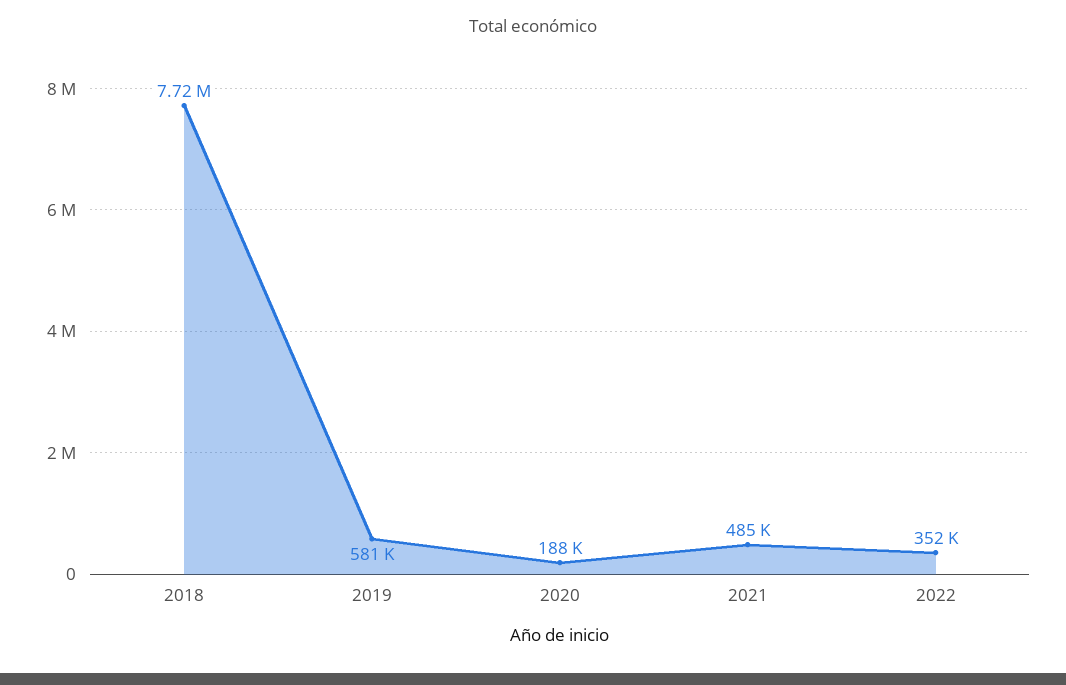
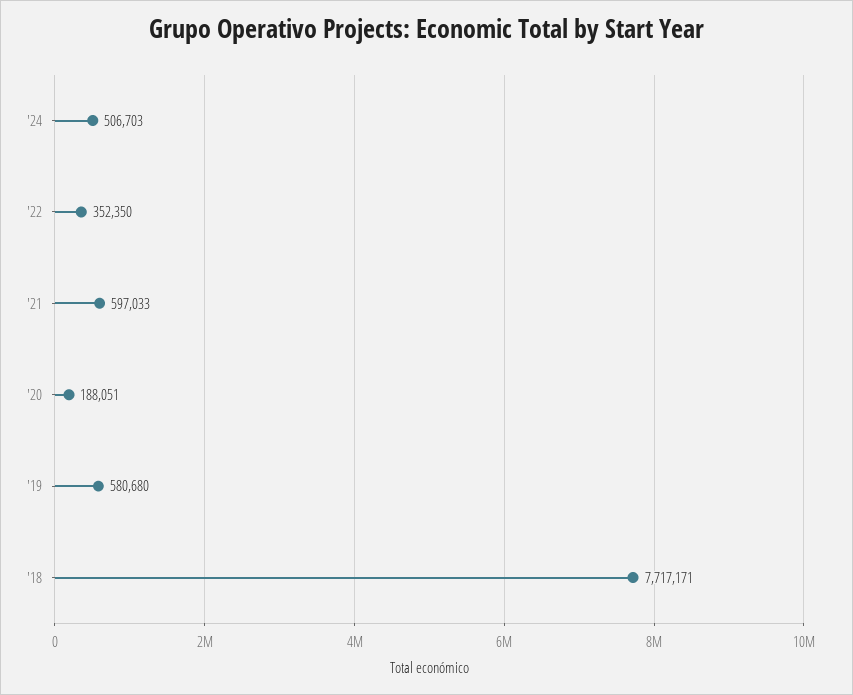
2021: 485000 -> 597033
'24: none -> 506703

